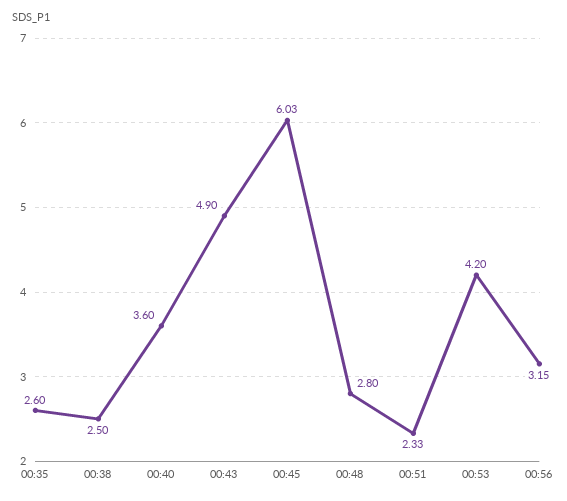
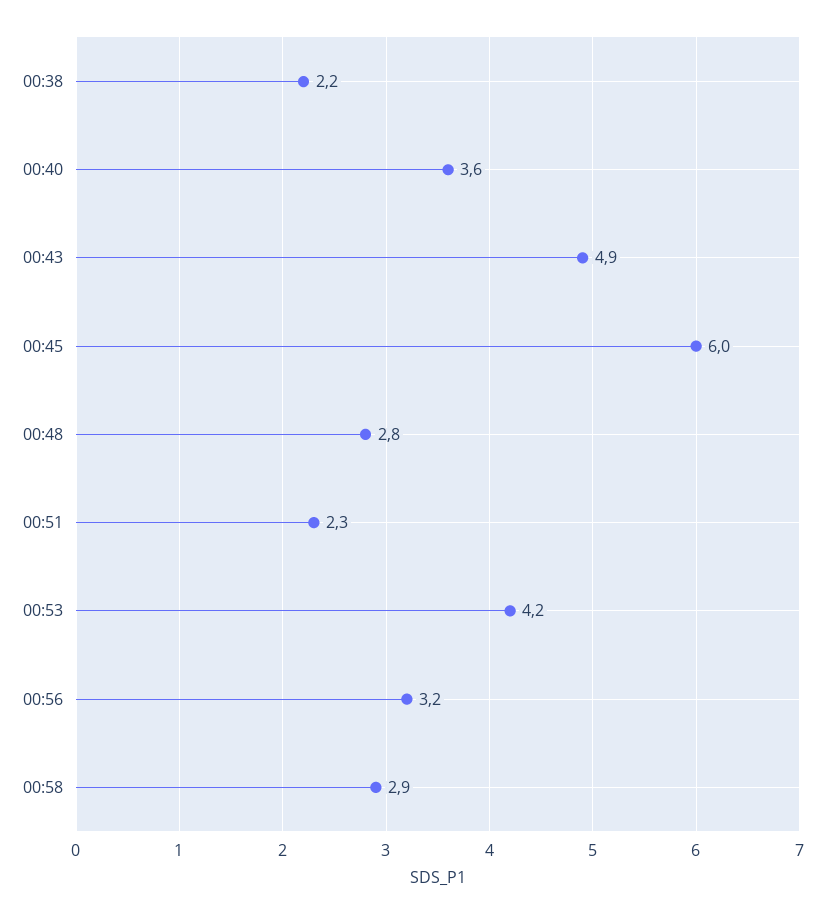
00:35: 2.6 -> none
00:38: 2.5 -> 2.2
00:58: none -> 2.9

